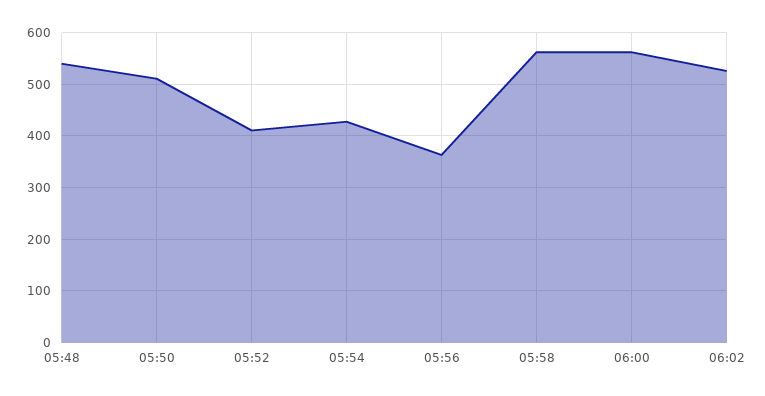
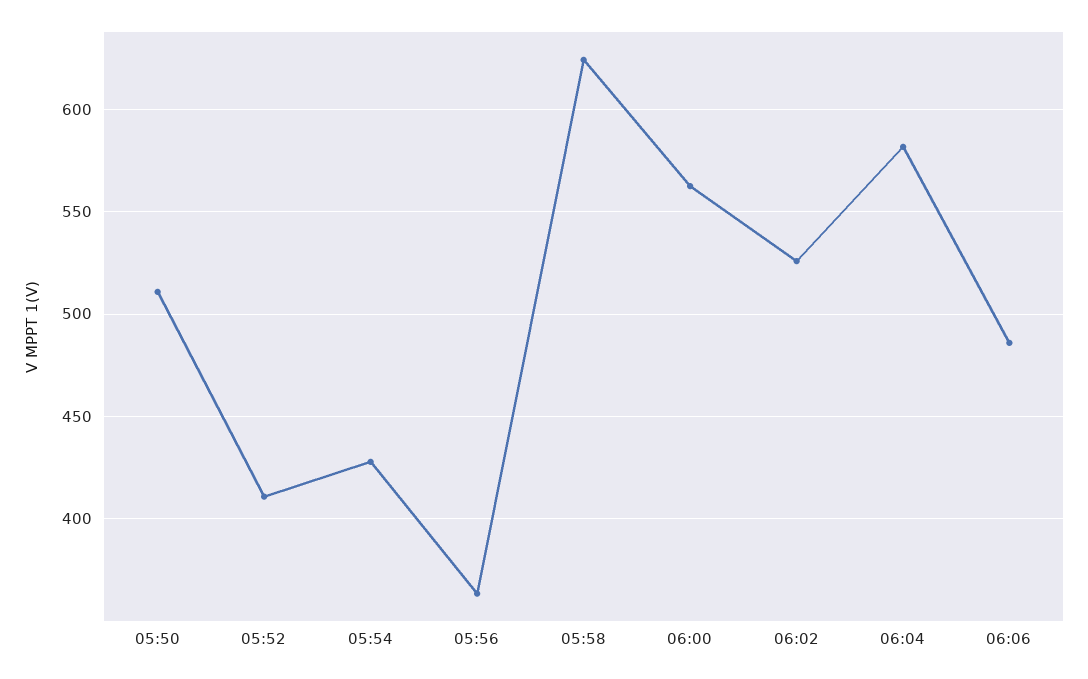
05:48: 540 -> none
05:58: 560 -> 625
06:04: none -> 580
06:06: none -> 485

